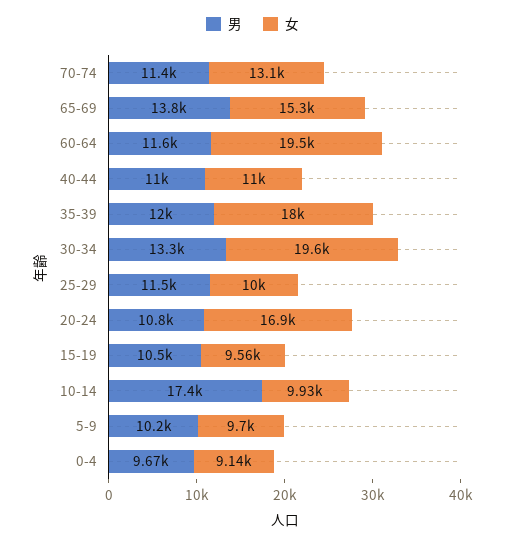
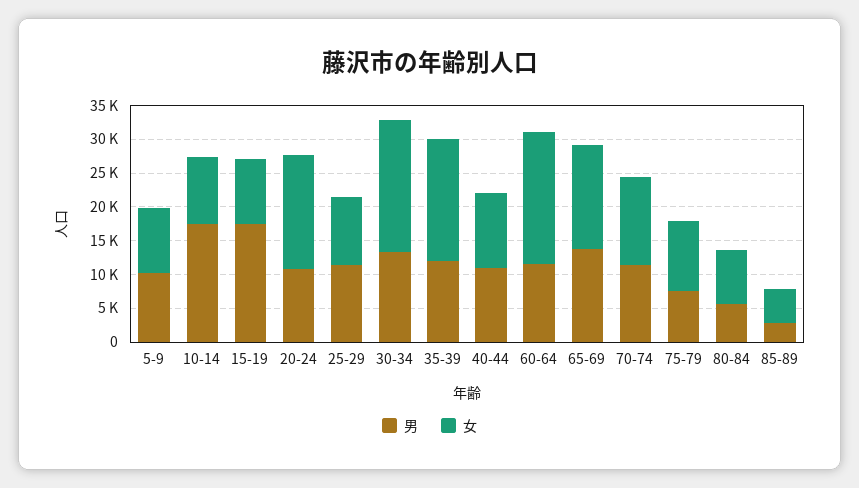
男, 15-19: 10500 -> 17500
男, 0-4: 9670 -> none
女, 0-4: 9140 -> none
男, 75-79: none -> 7500
女, 75-79: none -> 10000
男, 80-84: none -> 5000
女, 80-84: none -> 7500
男, 85-89: none -> 2500
女, 85-89: none -> 5000

